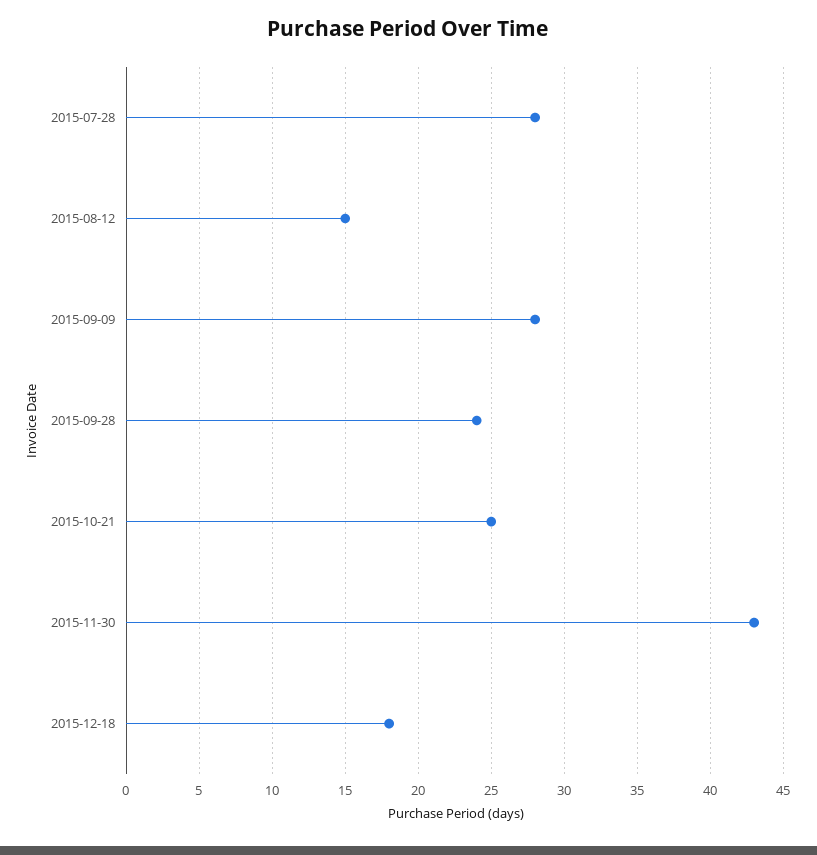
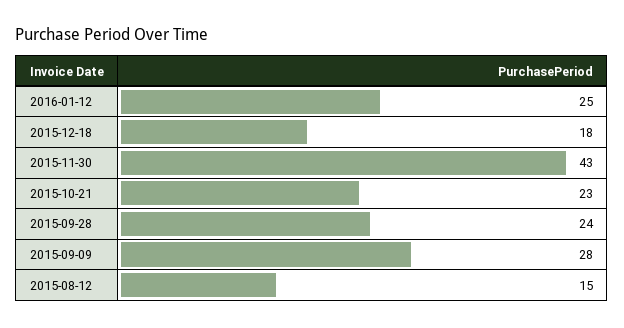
2015-07-28: 28 -> none
2015-10-21: 25 -> 23
2016-01-12: none -> 25

